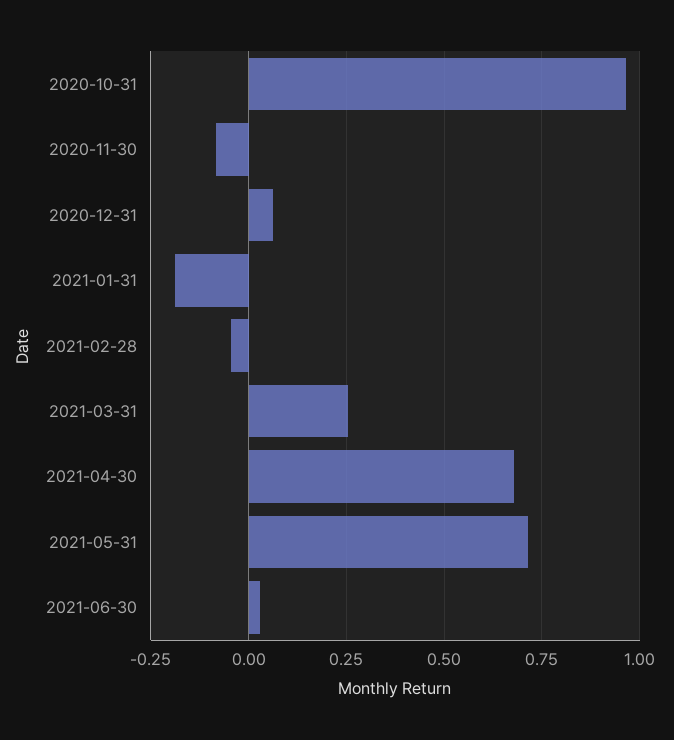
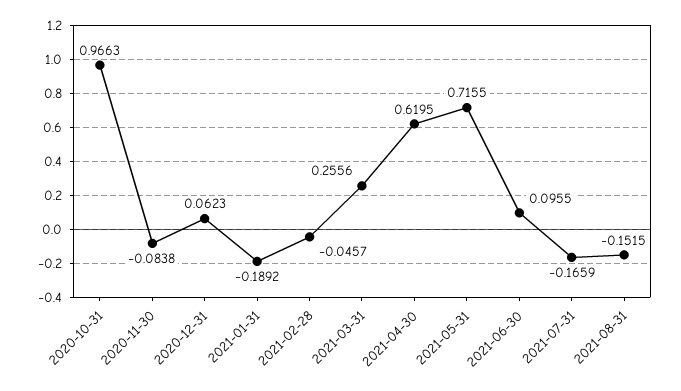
2021-04-30: 0.675 -> 0.6195
2021-06-30: 0.025 -> 0.0955
2021-07-31: none -> -0.1659
2021-08-31: none -> -0.1515

